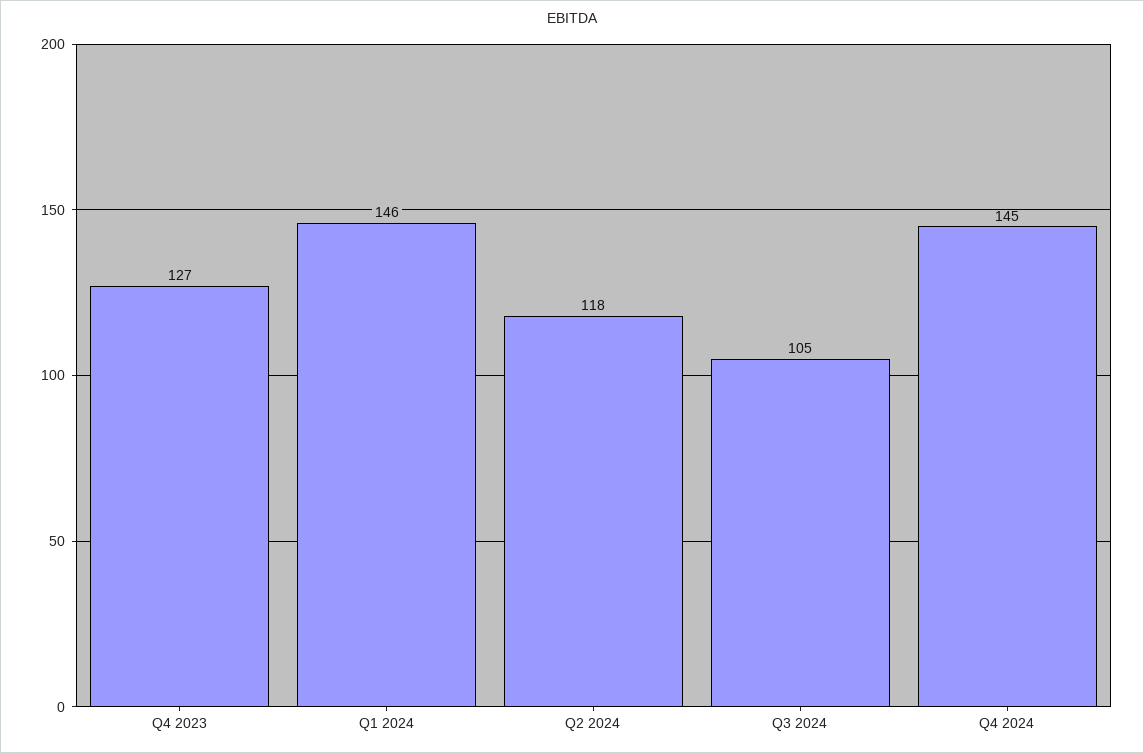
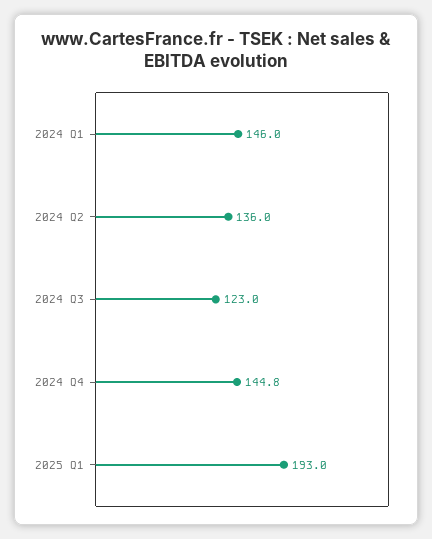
Q4 2023: 127 -> none
Q2 2024: 118 -> 136
Q3 2024: 105 -> 123
2025 Q1: none -> 193

